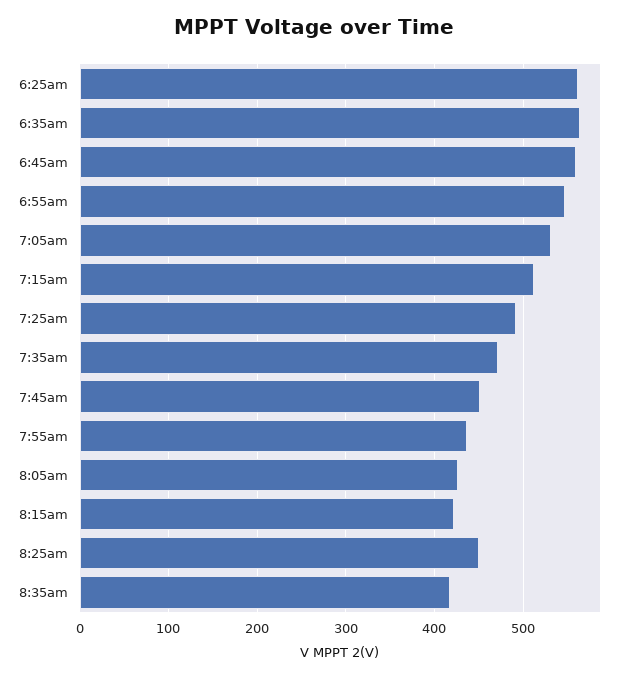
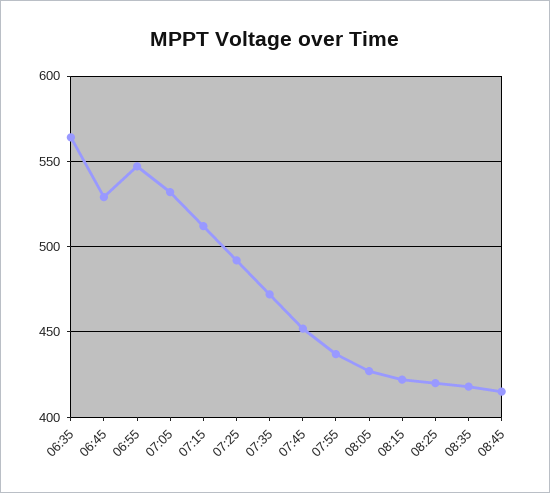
6:25am: 560 -> none
6:45am: 560 -> 530
8:25am: 450 -> 420
08:45: none -> 415

